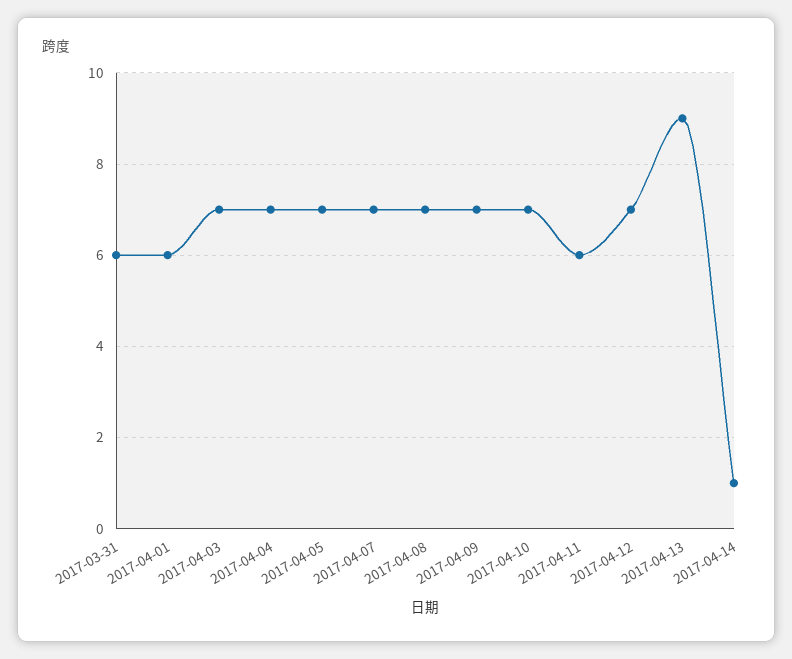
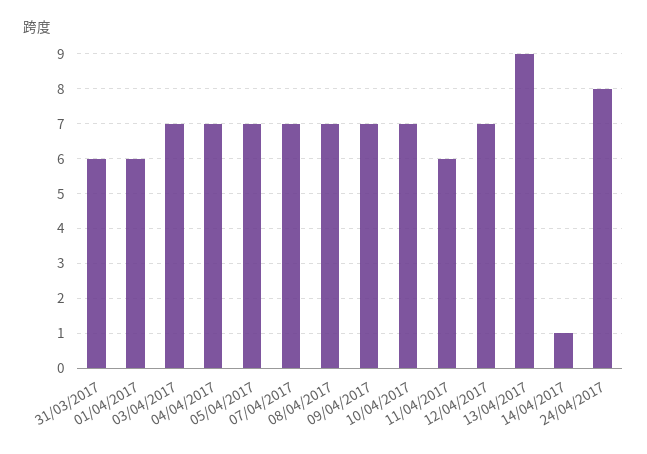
24/04/2017: none -> 8

